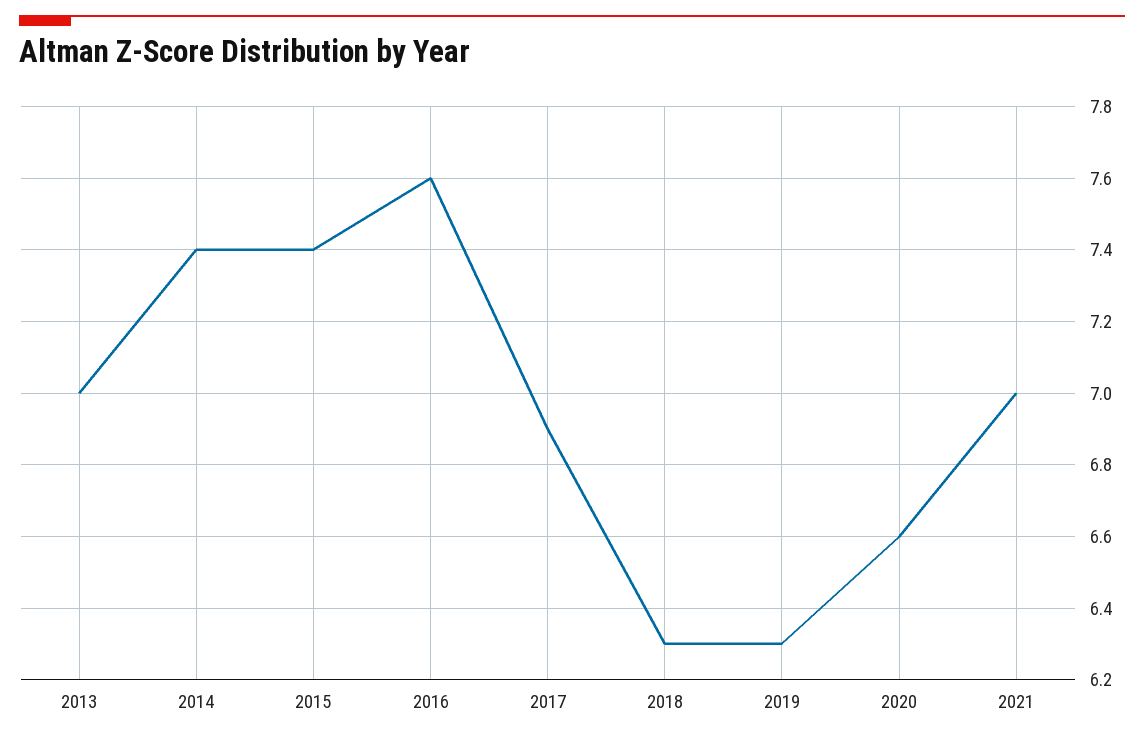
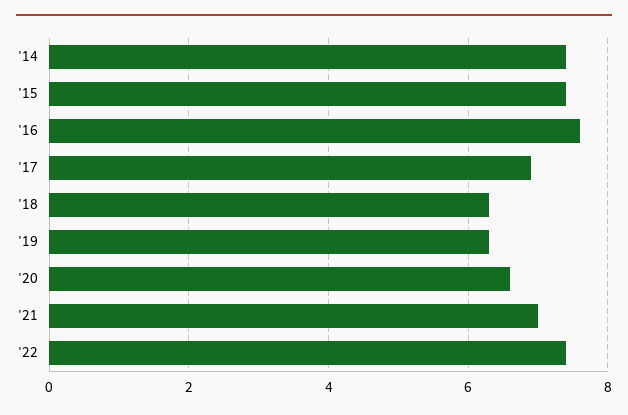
2013: 7 -> none
'22: none -> 7.5

